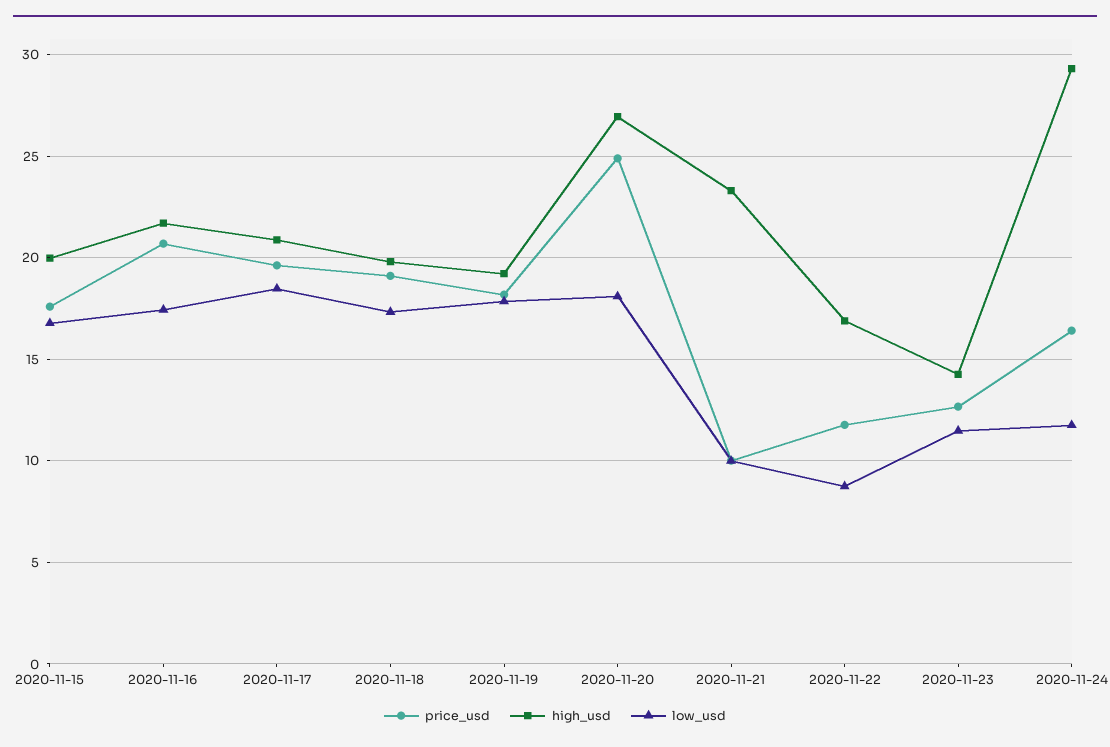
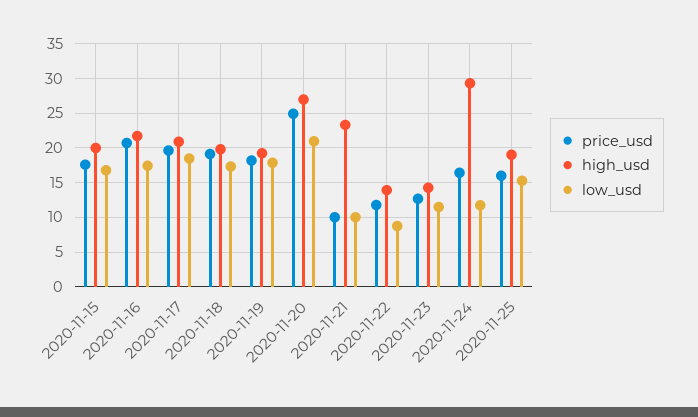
low_usd, 2020-11-20: 18 -> 21
high_usd, 2020-11-22: 17 -> 14
price_usd, 2020-11-25: none -> 16
high_usd, 2020-11-25: none -> 19
low_usd, 2020-11-25: none -> 15

